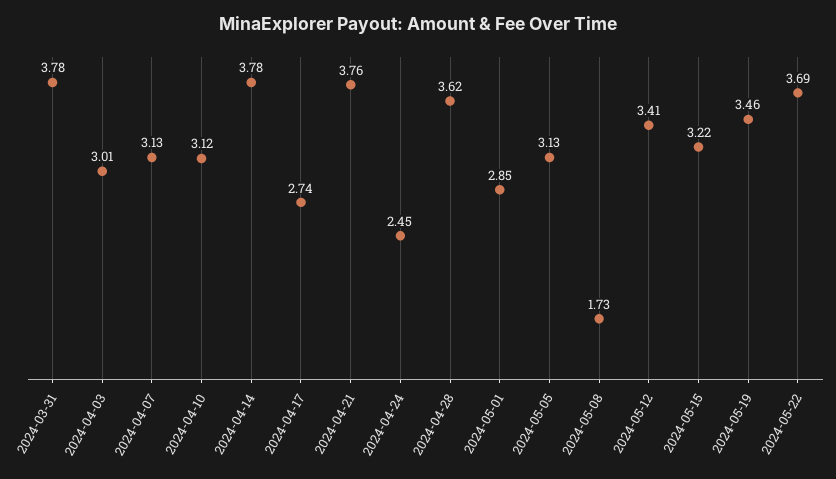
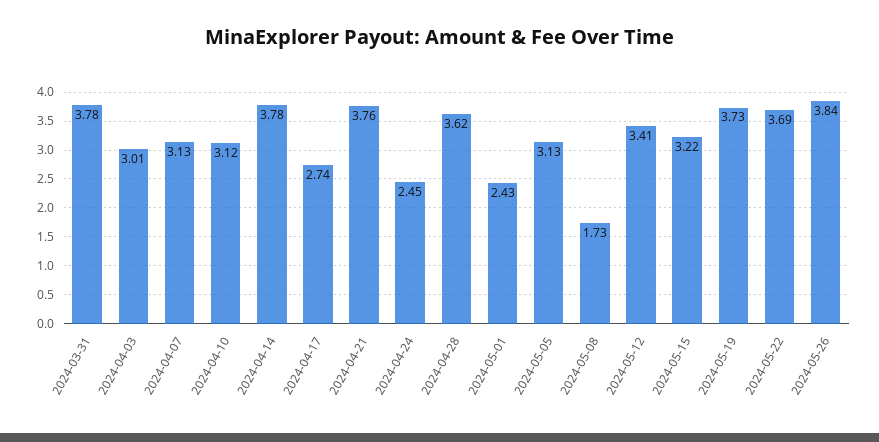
2024-05-01: 2.85 -> 2.43
2024-05-19: 3.46 -> 3.73
2024-05-26: none -> 3.84

